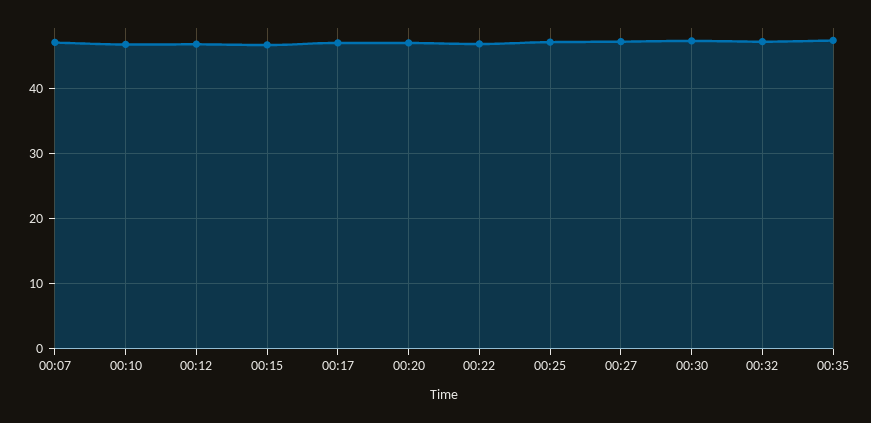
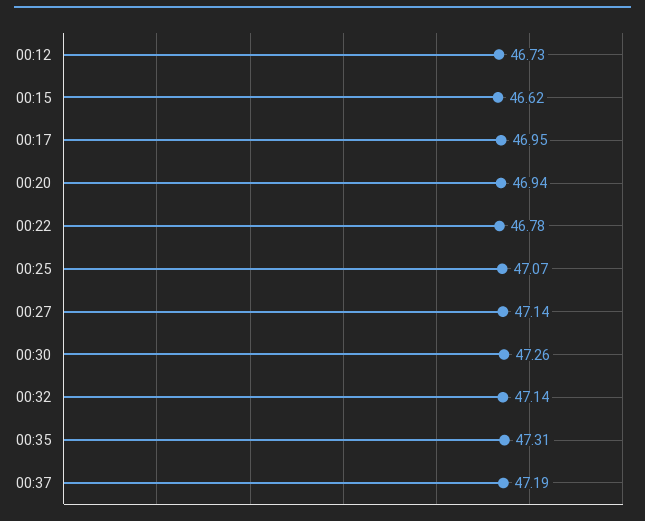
00:07: 47 -> none
00:10: 47 -> none
00:37: none -> 47.19

